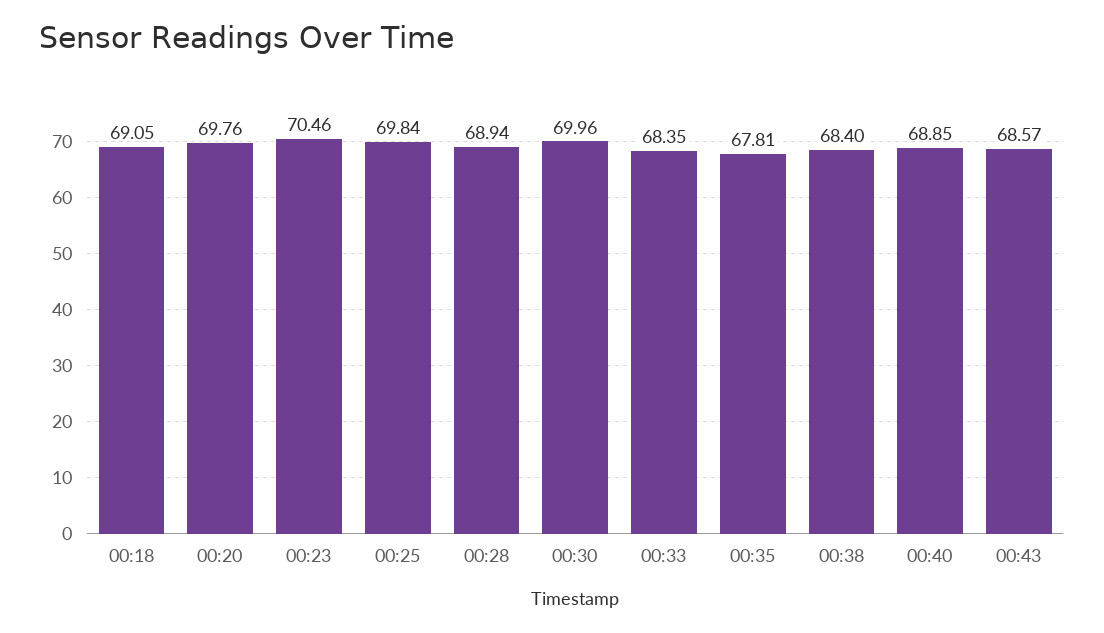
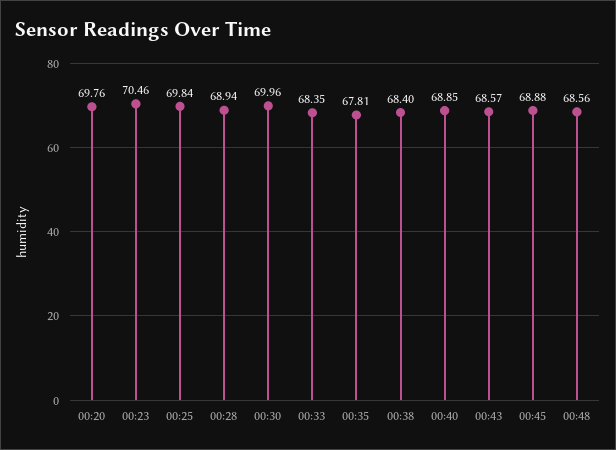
00:18: 69.05 -> none
00:45: none -> 68.88
00:48: none -> 68.56

